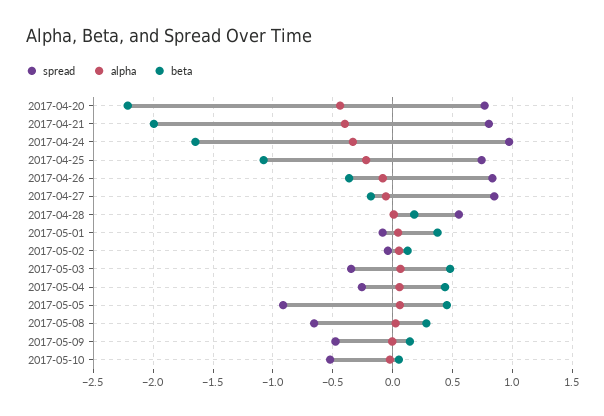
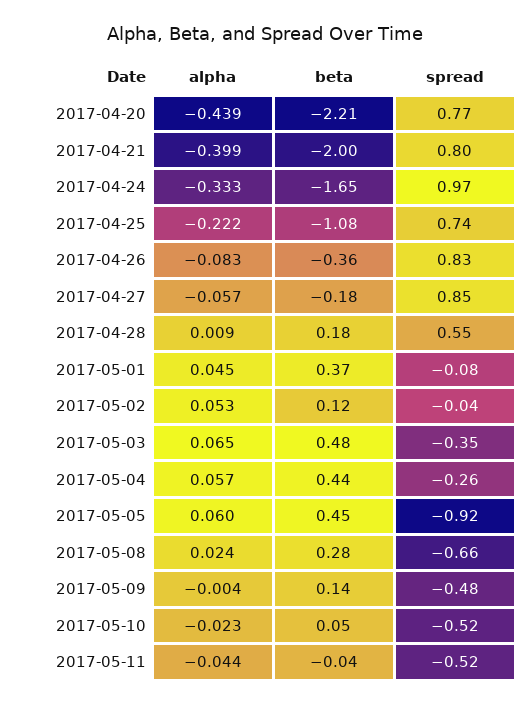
alpha, 2017-05-11: none -> -0.044
beta, 2017-05-11: none -> -0.04
spread, 2017-05-11: none -> -0.52

